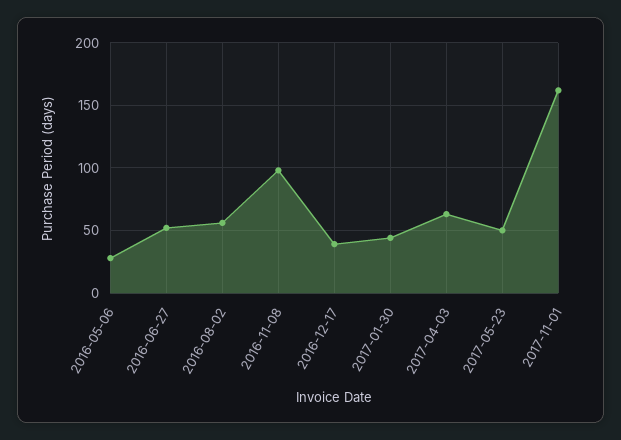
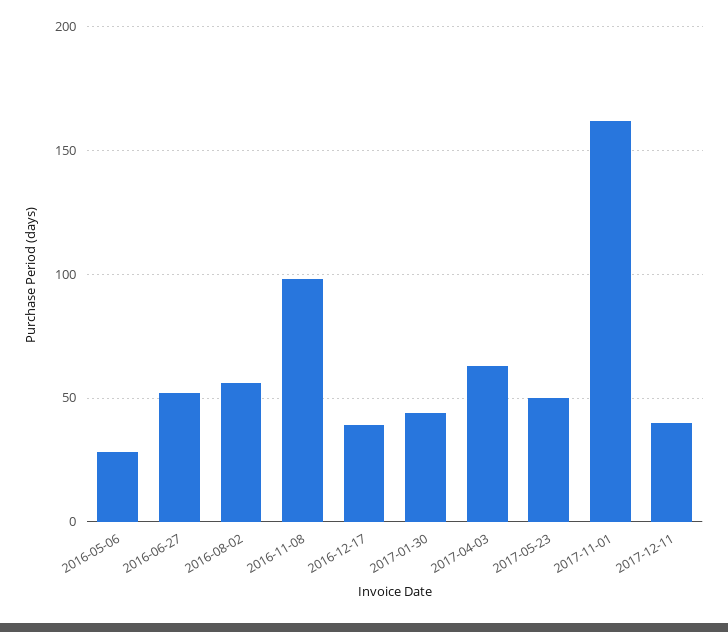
2017-12-11: none -> 40

